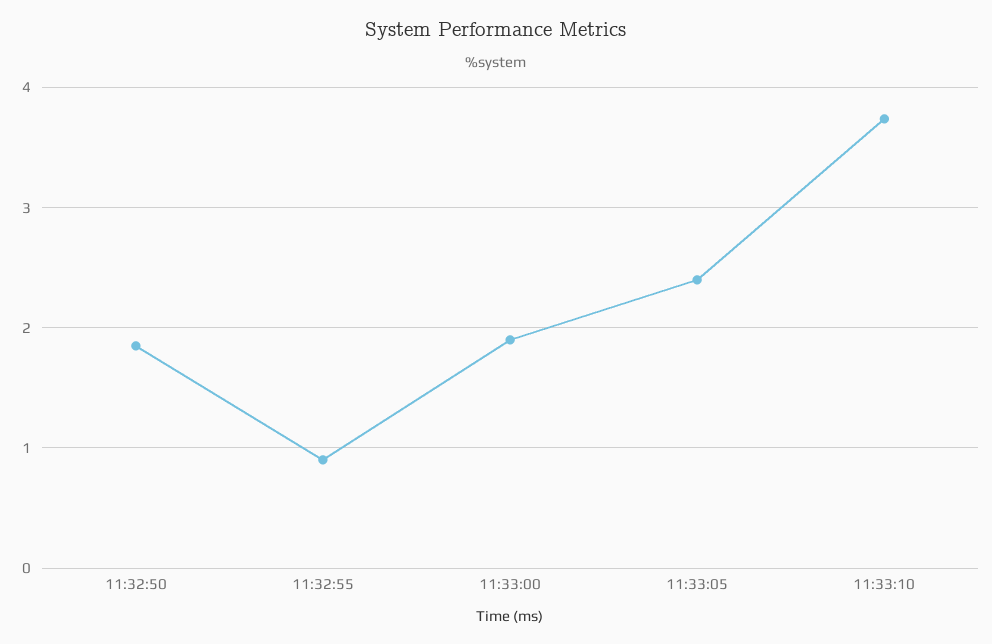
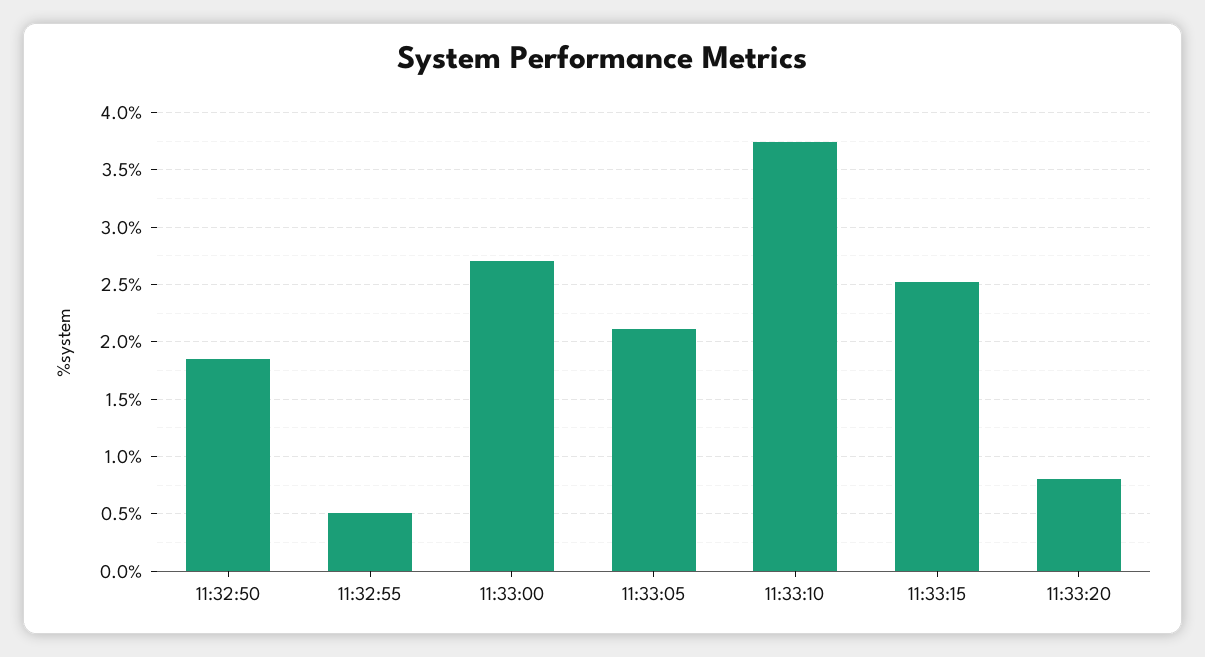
11:32:55: 0.9 -> 0.5
11:33:00: 1.9 -> 2.7
11:33:05: 2.4 -> 2.1
11:33:15: none -> 2.5
11:33:20: none -> 0.8

